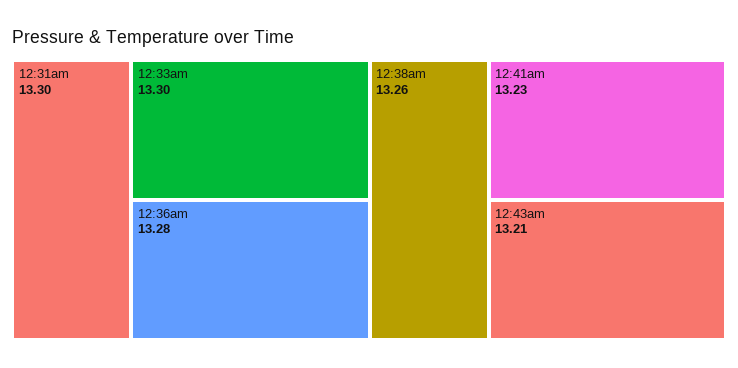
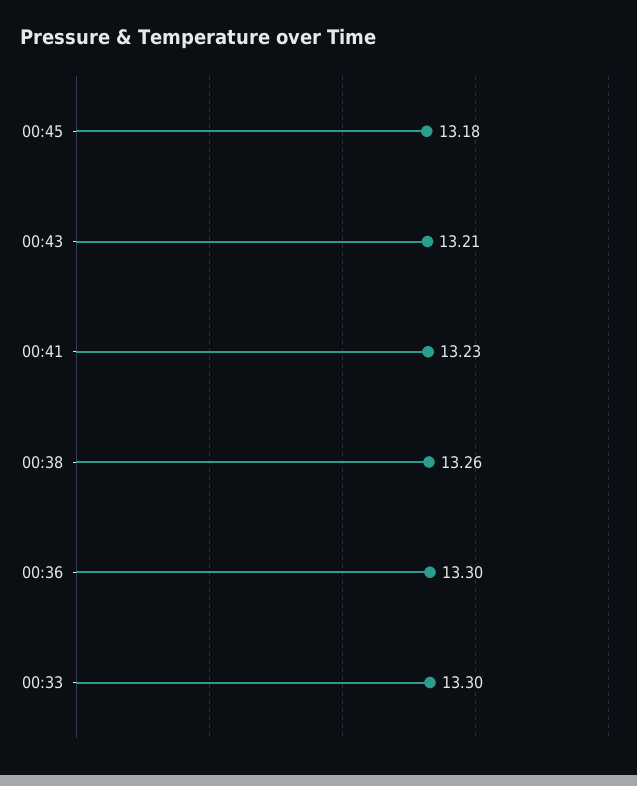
12:31am: 13.3 -> none
12:36am: 13.28 -> 13.3
00:45: none -> 13.18

